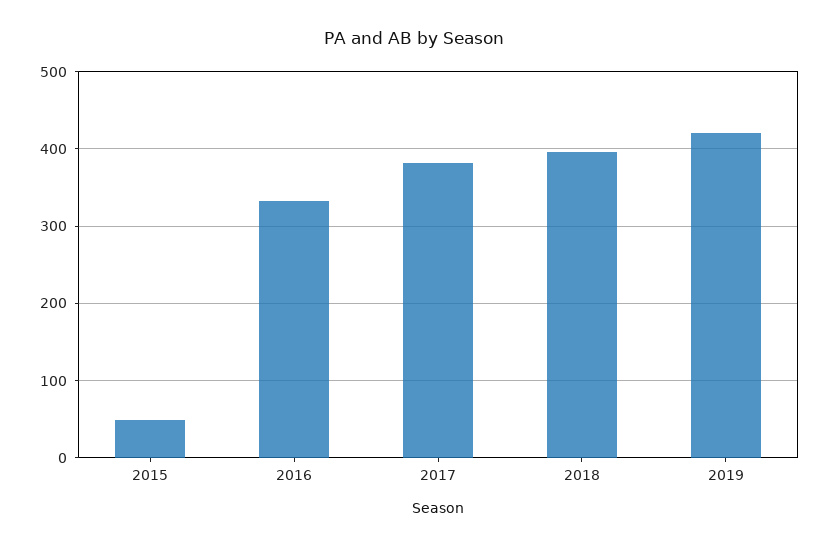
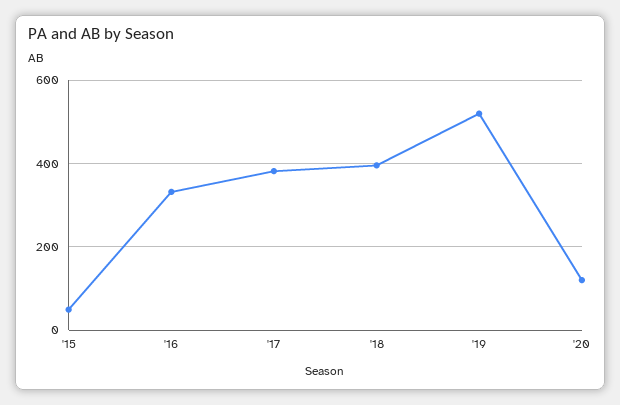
2019: 420 -> 520
'20: none -> 120

